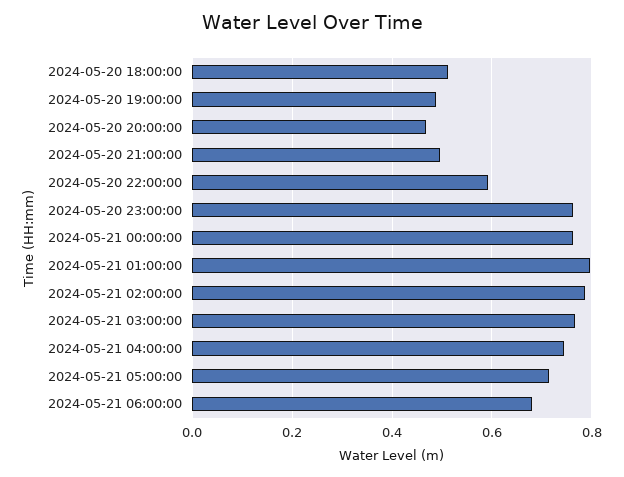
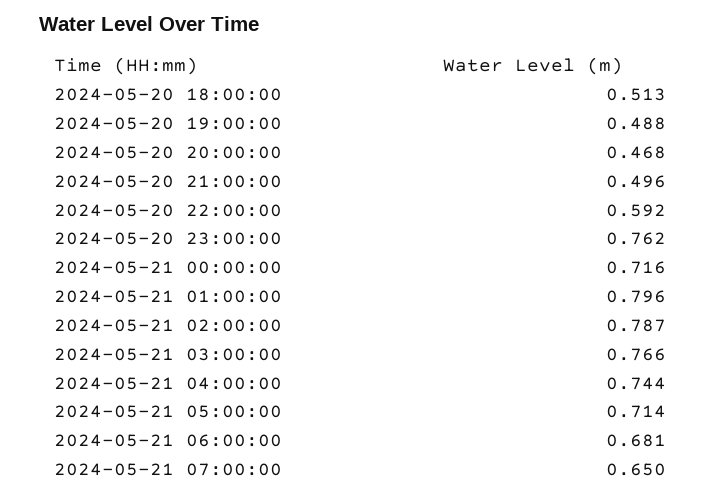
2024-05-21 00:00:00: 0.76 -> 0.716
2024-05-21 07:00:00: none -> 0.65

